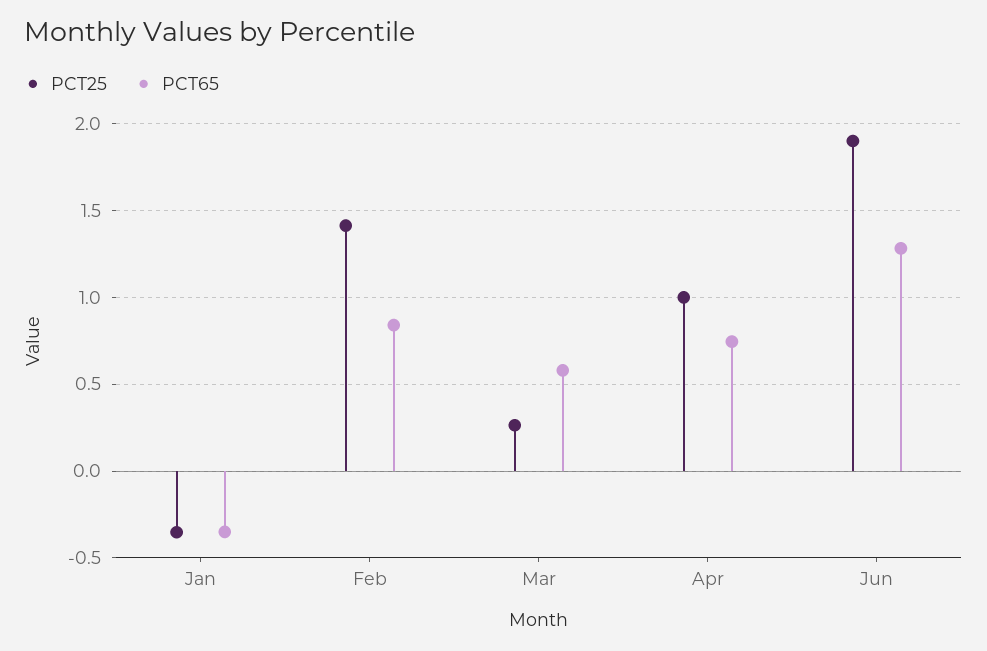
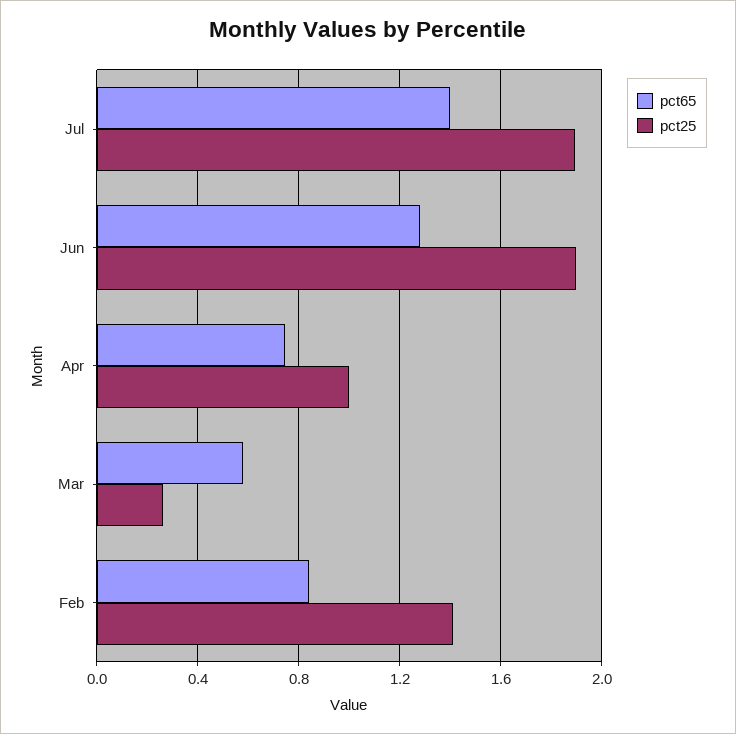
PCT25, Jan: -0.35 -> none
PCT65, Jan: -0.35 -> none
PCT65, Jul: none -> 1.4
PCT25, Jul: none -> 1.9

